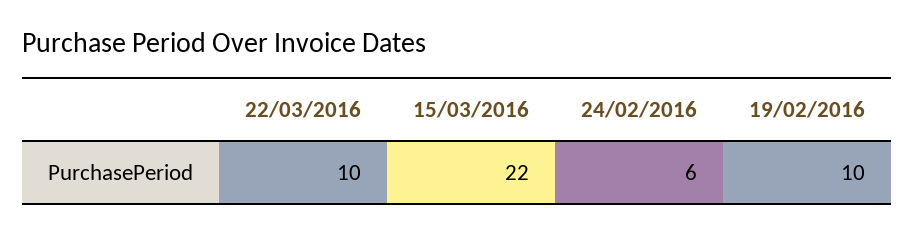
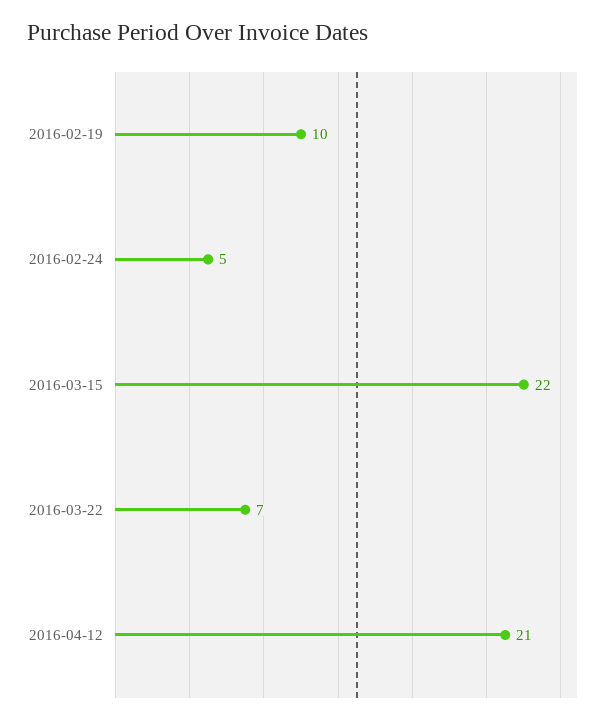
22/03/2016: 10 -> 7
24/02/2016: 6 -> 5
2016-04-12: none -> 21

